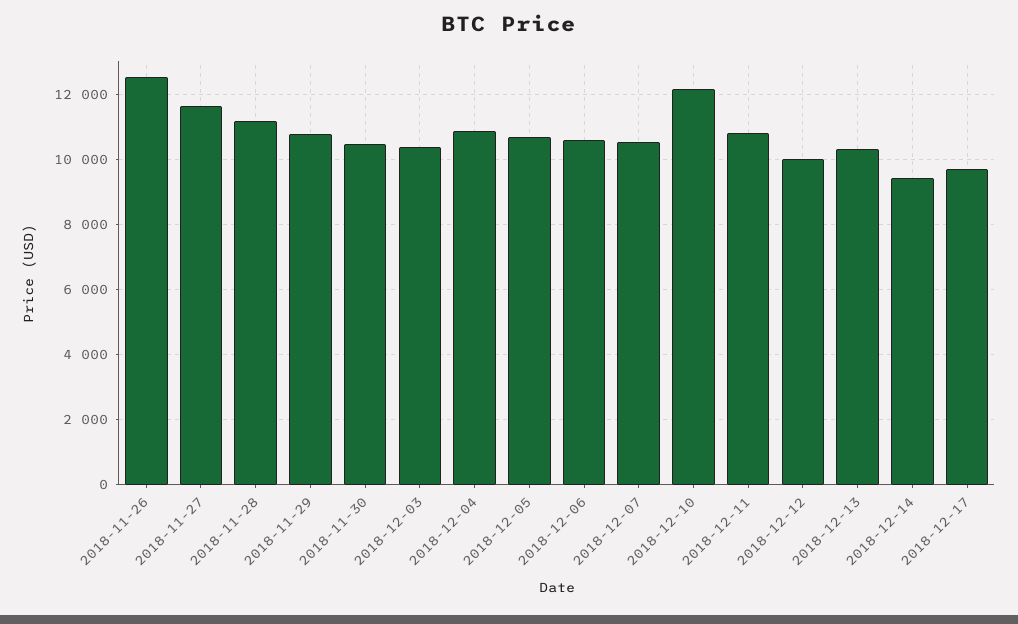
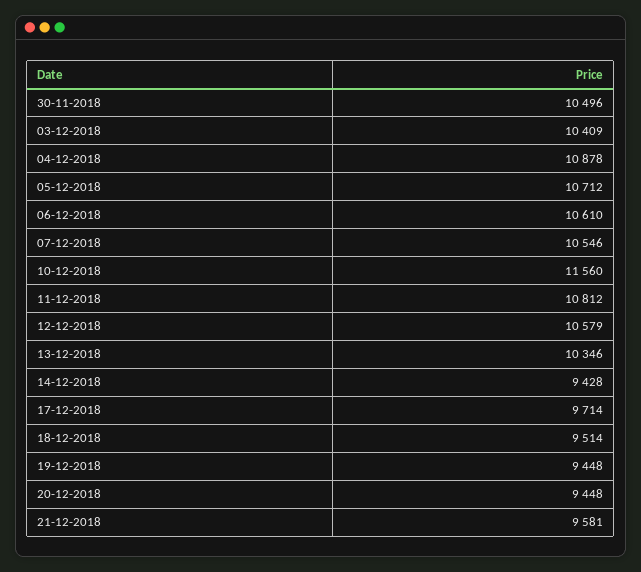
2018-11-26: 12600 -> none
2018-11-27: 11600 -> none
2018-11-28: 11200 -> none
2018-11-29: 10800 -> none
2018-12-10: 12200 -> 11560
2018-12-12: 10000 -> 10579
18-12-2018: none -> 9514
19-12-2018: none -> 9448
20-12-2018: none -> 9448
21-12-2018: none -> 9581

